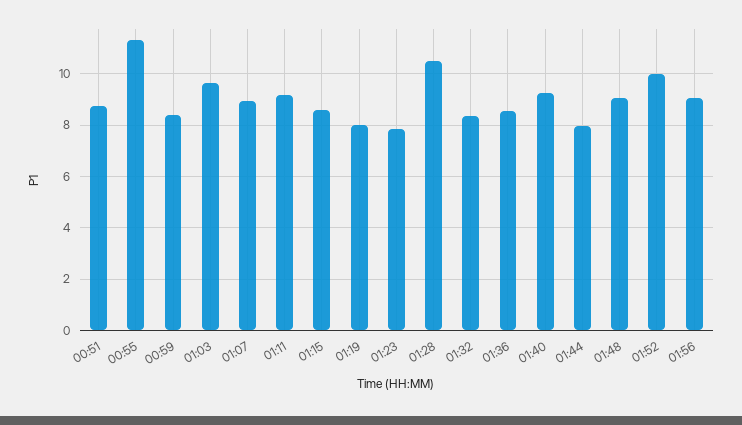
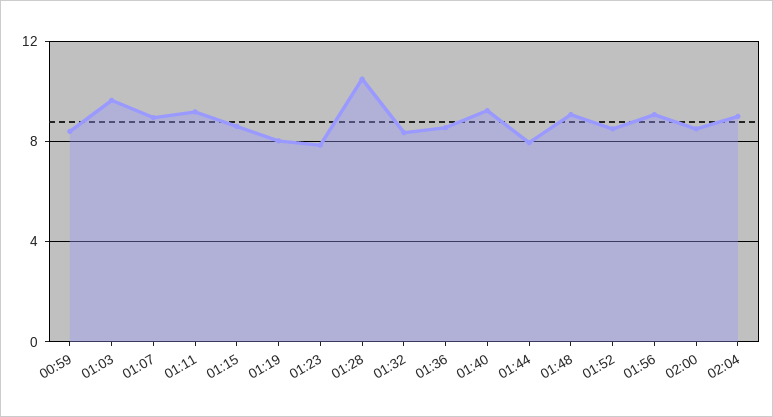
00:51: 8.75 -> none
00:55: 11.25 -> none
01:52: 10 -> 8.5
02:00: none -> 8.5
02:04: none -> 9

